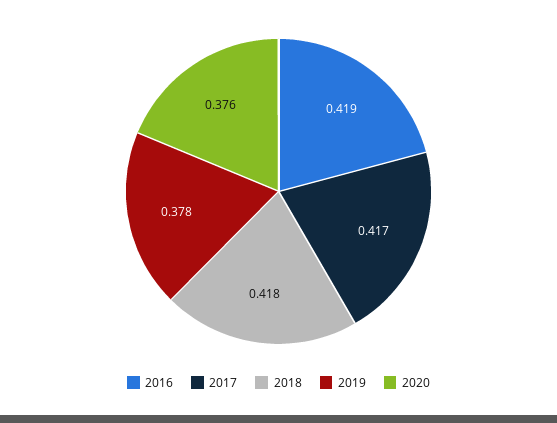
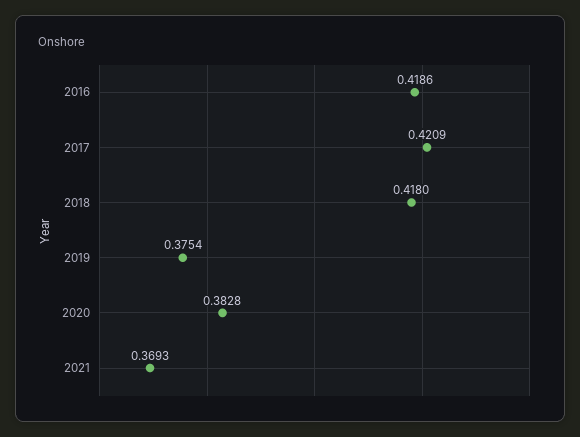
2017: 0.417 -> 0.4209
2019: 0.378 -> 0.3754
2020: 0.376 -> 0.3828
2021: none -> 0.3693

